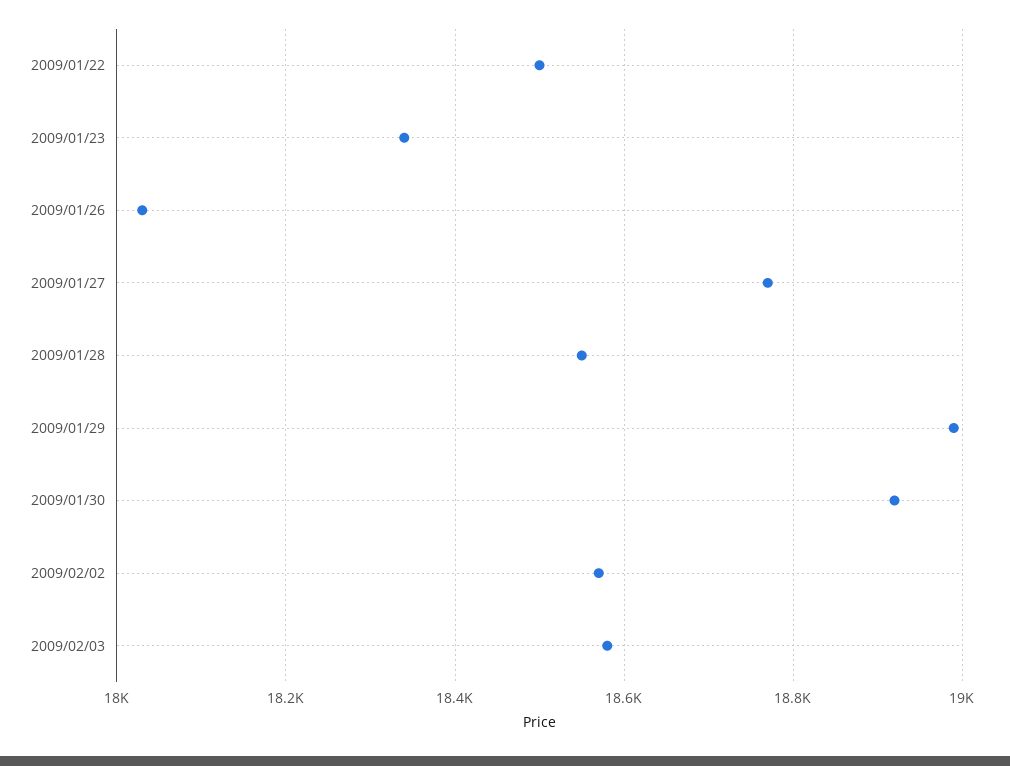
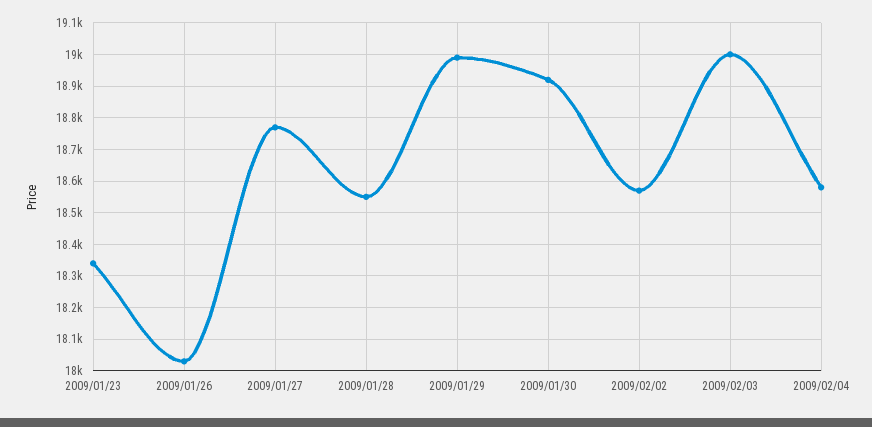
2009/01/22: 18500 -> none
2009/02/03: 18580 -> 19000
2009/02/04: none -> 18580

